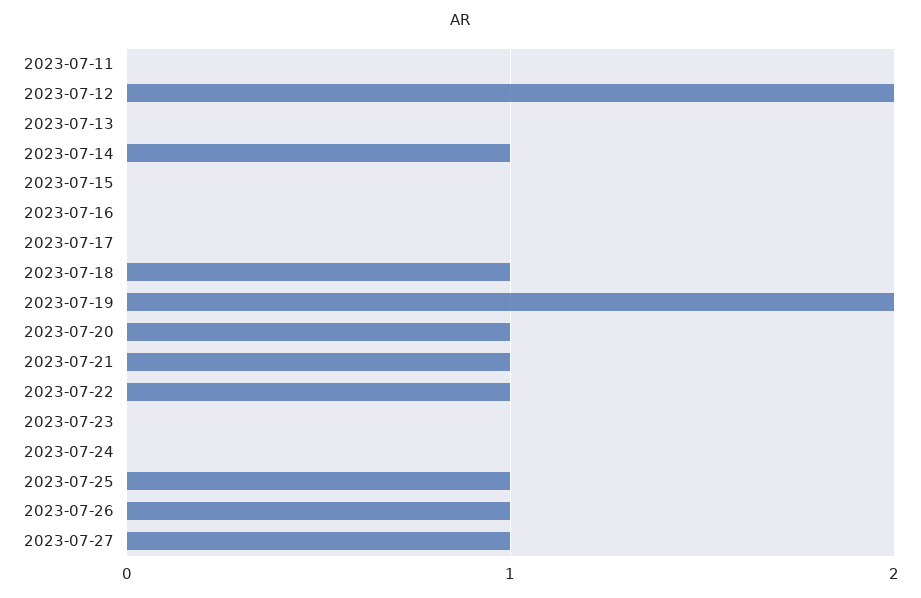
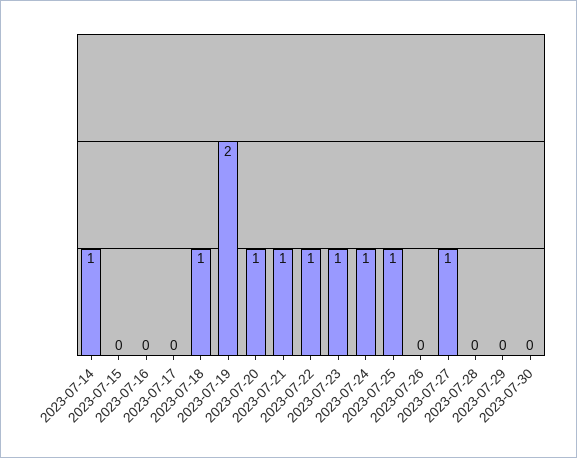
2023-07-11: 0 -> none
2023-07-12: 2 -> none
2023-07-13: 0 -> none
2023-07-23: 0 -> 1
2023-07-24: 0 -> 1
2023-07-26: 1 -> 0
2023-07-28: none -> 0
2023-07-29: none -> 0
2023-07-30: none -> 0

